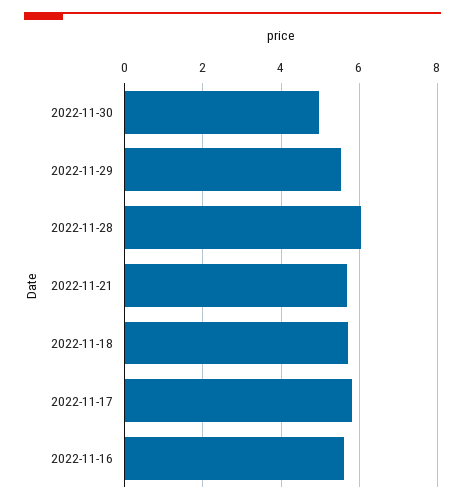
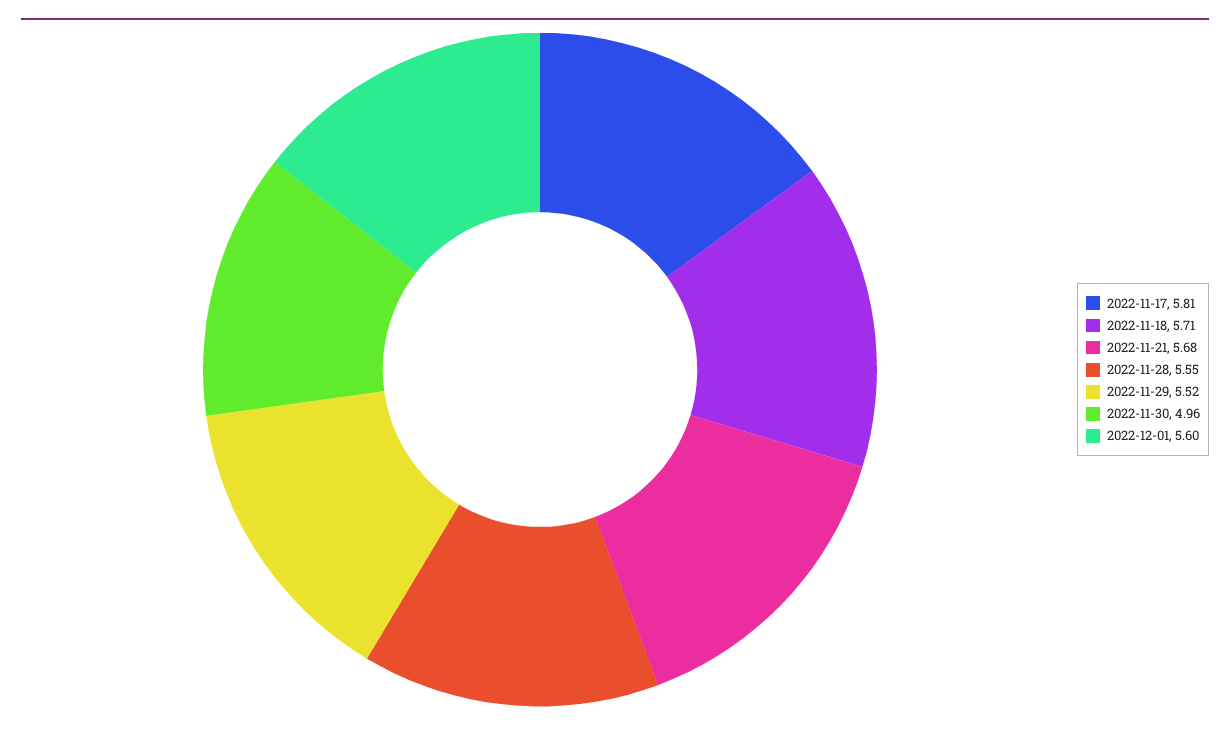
2022-11-28: 6 -> 5.55
2022-11-16: 5.6 -> none
2022-12-01: none -> 5.6

